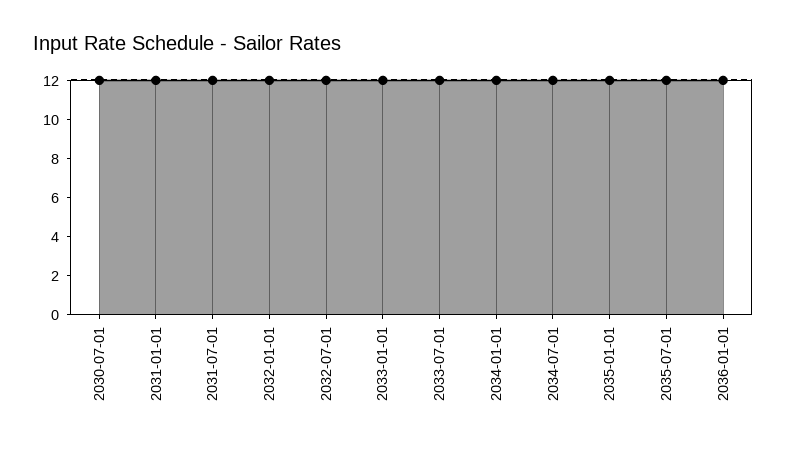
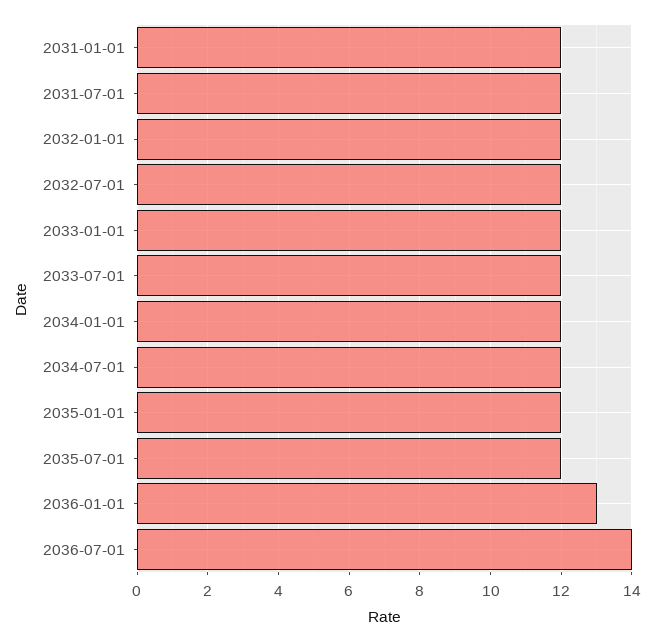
2030-07-01: 12 -> none
2036-01-01: 12 -> 13
2036-07-01: none -> 14

